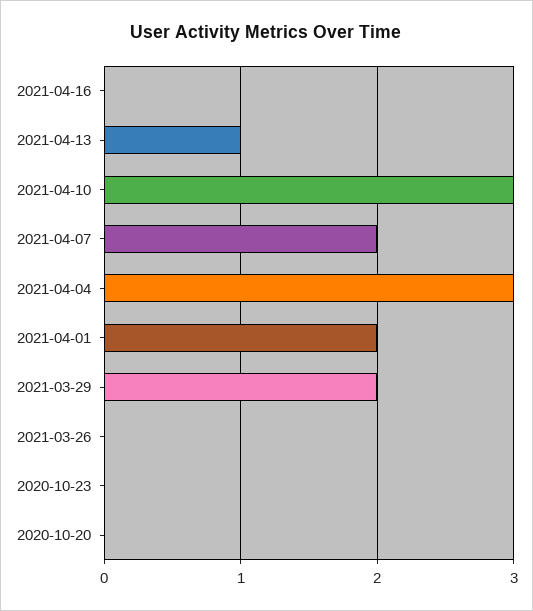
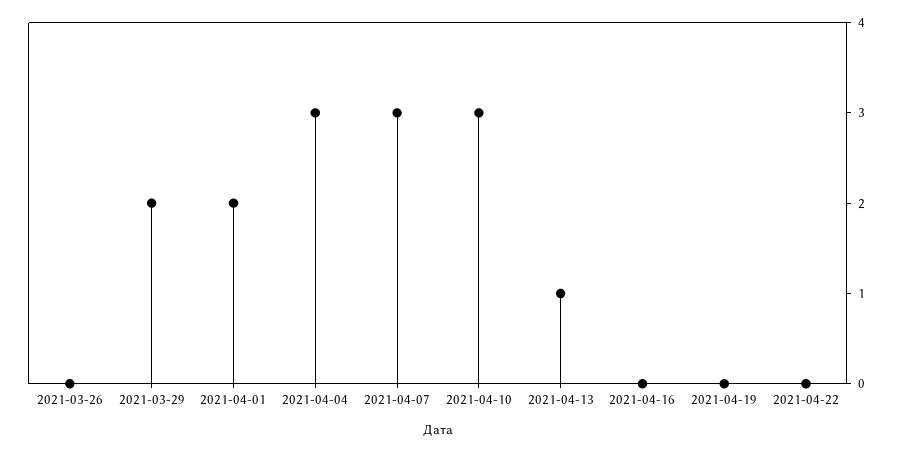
2021-04-07: 2 -> 3
2020-10-23: 0 -> none
2020-10-20: 0 -> none
2021-04-19: none -> 0
2021-04-22: none -> 0

